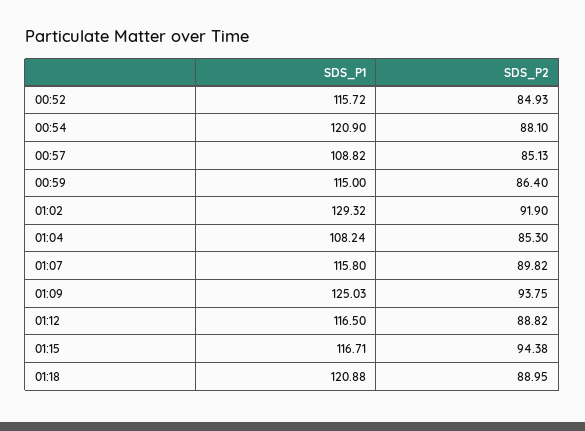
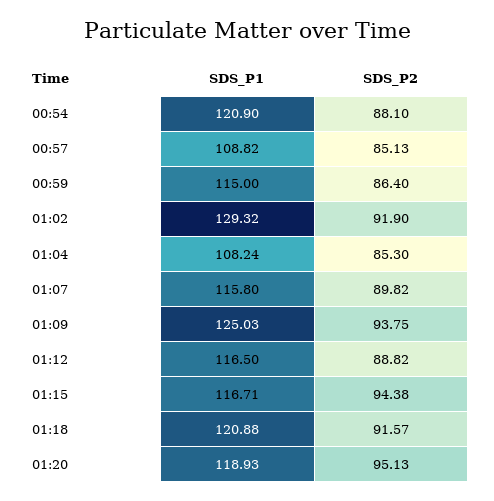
SDS_P1, 00:52: 115.72 -> none
SDS_P2, 00:52: 84.93 -> none
SDS_P2, 01:18: 88.95 -> 91.57
SDS_P1, 01:20: none -> 118.93
SDS_P2, 01:20: none -> 95.13

